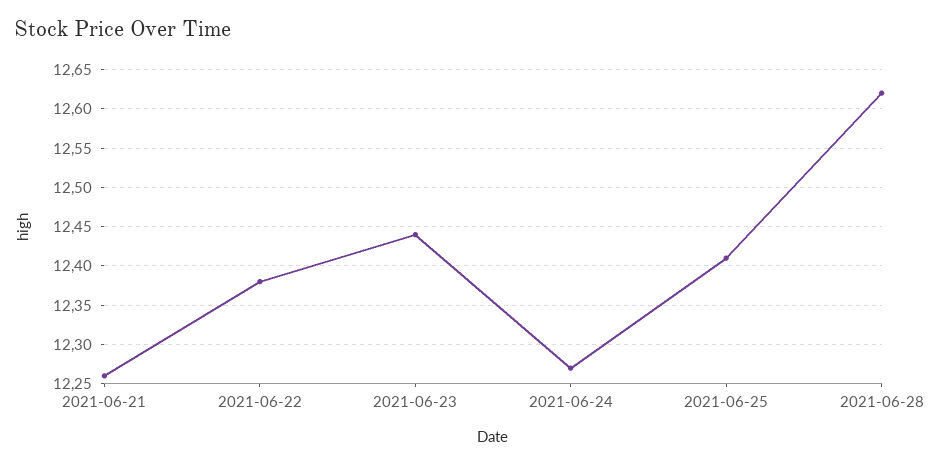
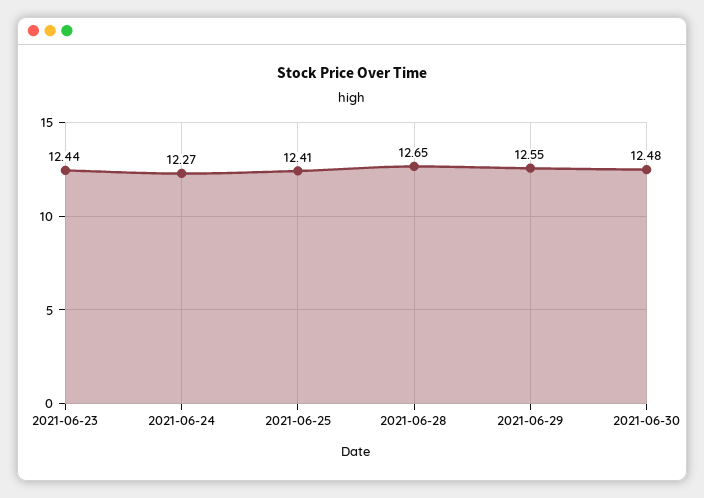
2021-06-21: 12.26 -> none
2021-06-22: 12.38 -> none
2021-06-28: 12.62 -> 12.65
2021-06-29: none -> 12.55
2021-06-30: none -> 12.48

